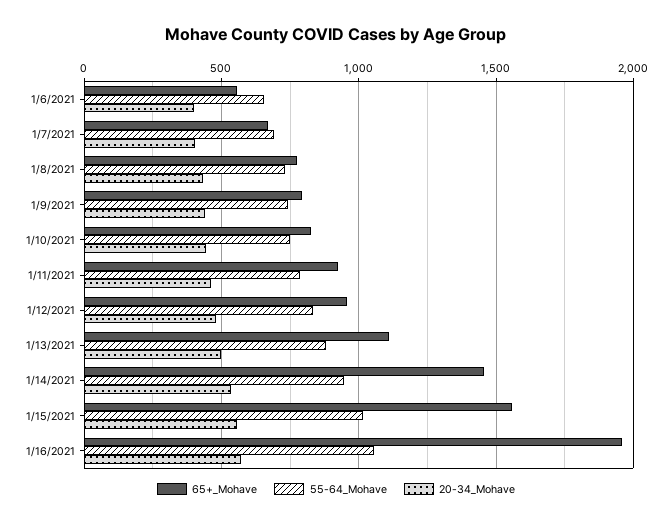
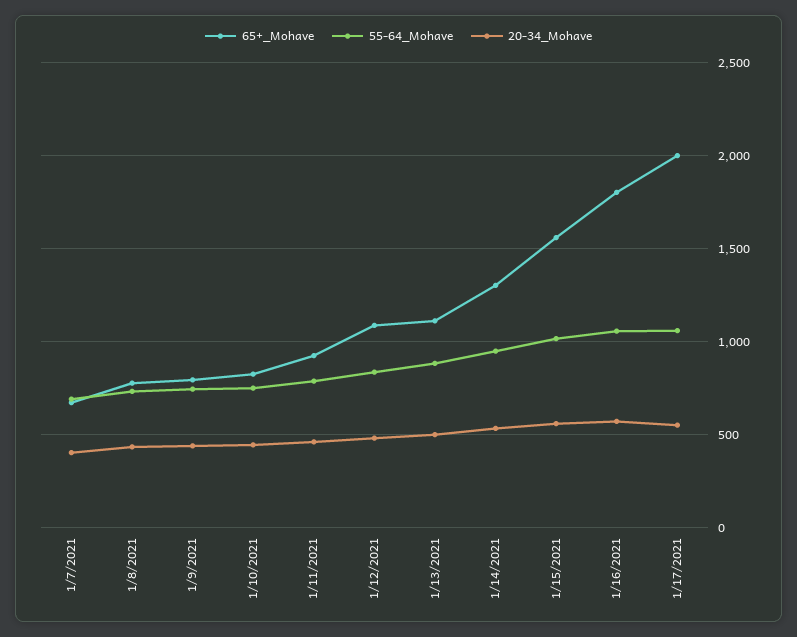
65+_Mohave, 1/6/2021: 550 -> none
55-64_Mohave, 1/6/2021: 650 -> none
20-34_Mohave, 1/6/2021: 400 -> none
65+_Mohave, 1/12/2021: 950 -> 1100
65+_Mohave, 1/14/2021: 1450 -> 1300
65+_Mohave, 1/16/2021: 1950 -> 1800
65+_Mohave, 1/17/2021: none -> 2000
55-64_Mohave, 1/17/2021: none -> 1050
20-34_Mohave, 1/17/2021: none -> 550

